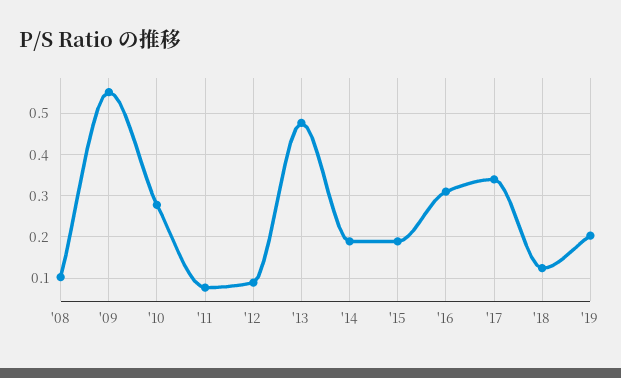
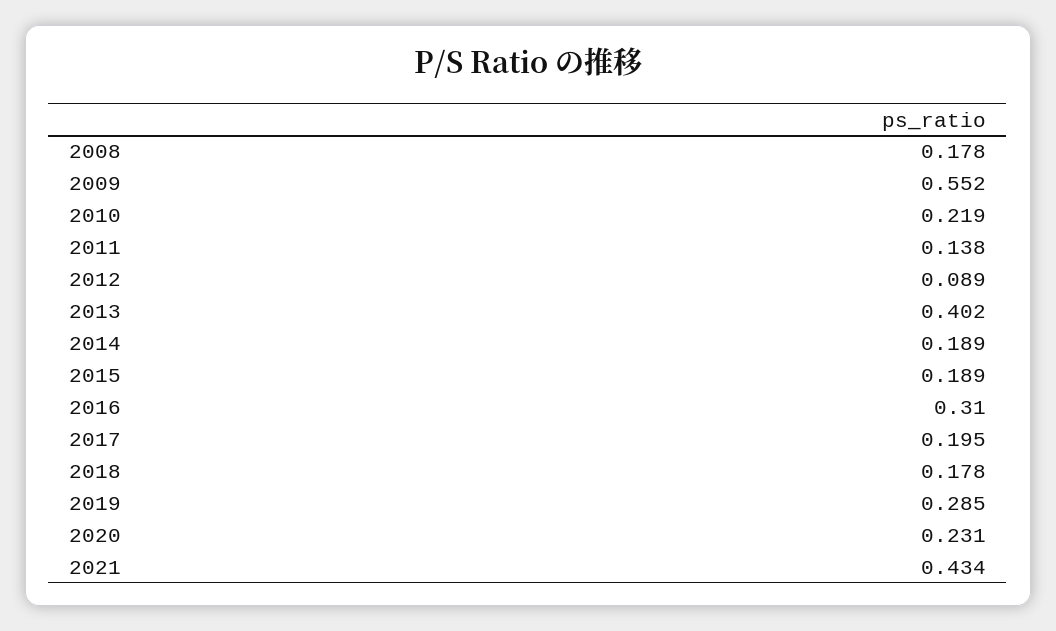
'08: 0.1 -> 0.178
'10: 0.28 -> 0.219
'11: 0.08 -> 0.138
'13: 0.48 -> 0.402
'17: 0.34 -> 0.195
'18: 0.12 -> 0.178
'19: 0.2 -> 0.285
2020: none -> 0.231
2021: none -> 0.434

